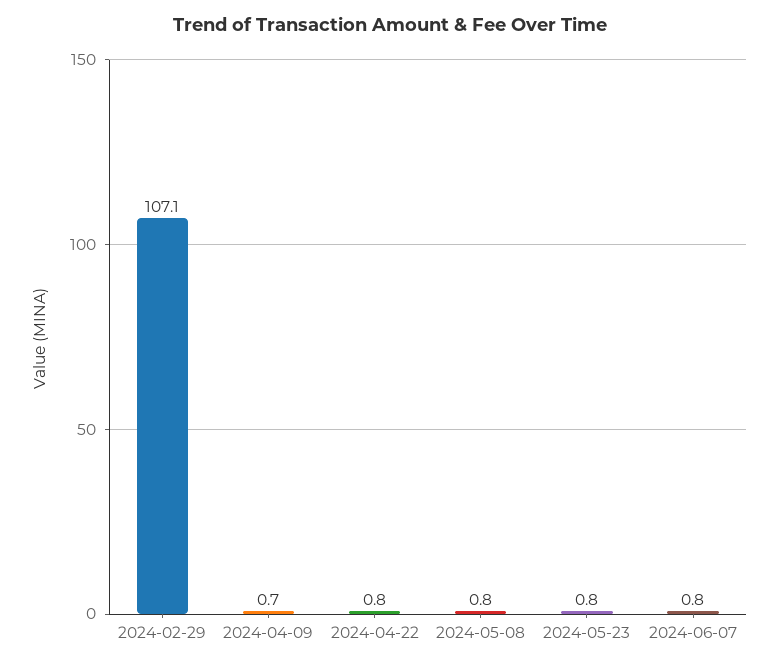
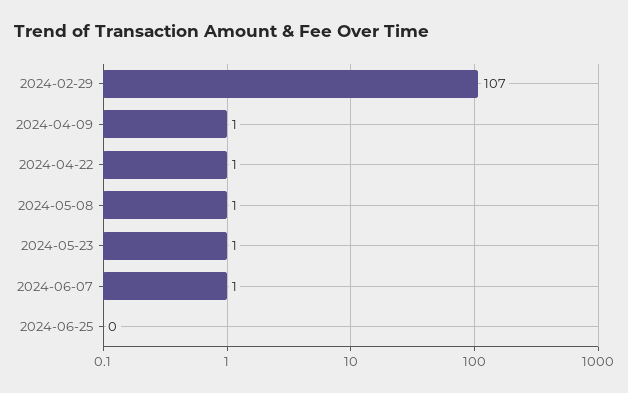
2024-06-25: none -> 0

